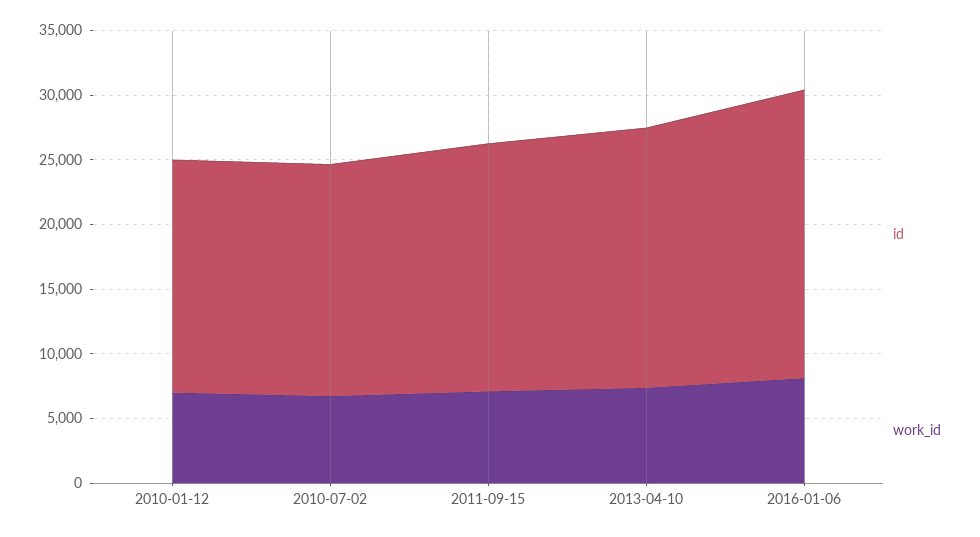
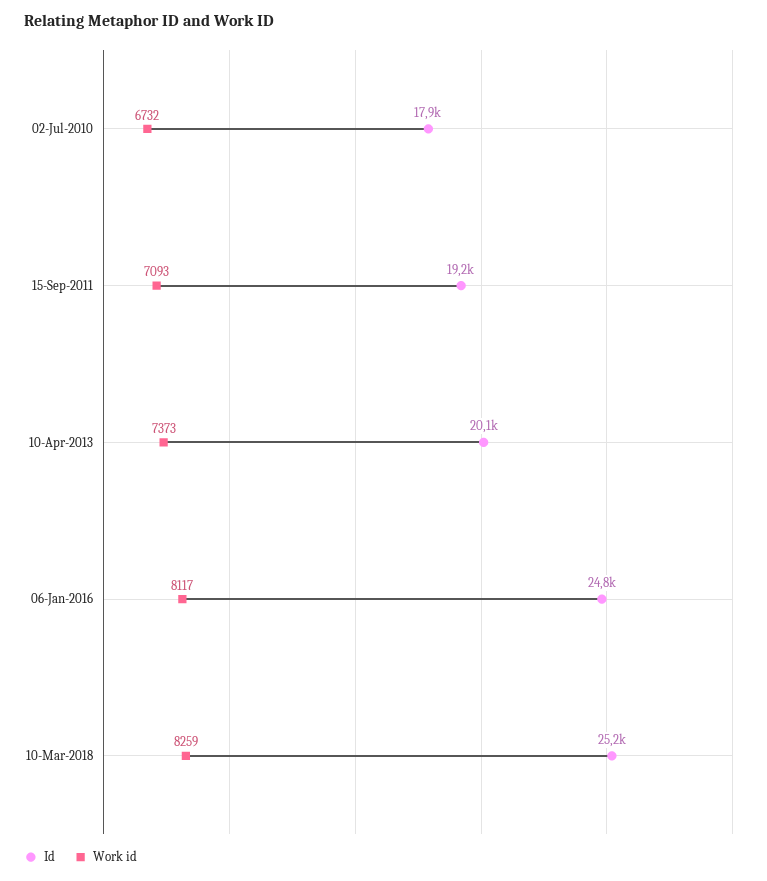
id, 2010-01-12: 18000 -> none
work_id, 2010-01-12: 7000 -> none
id, 2016-01-06: 22000 -> 24800
id, 10-Mar-2018: none -> 25200
work_id, 10-Mar-2018: none -> 8259

